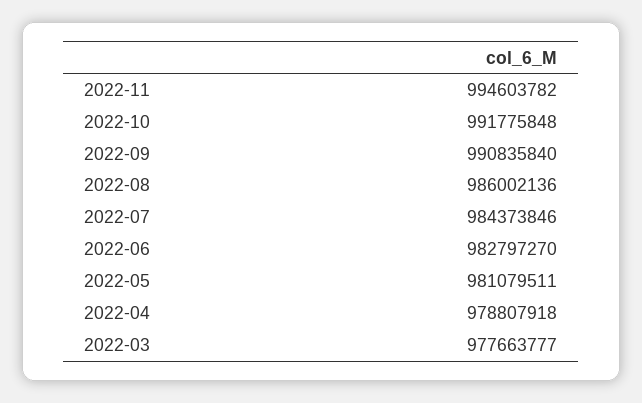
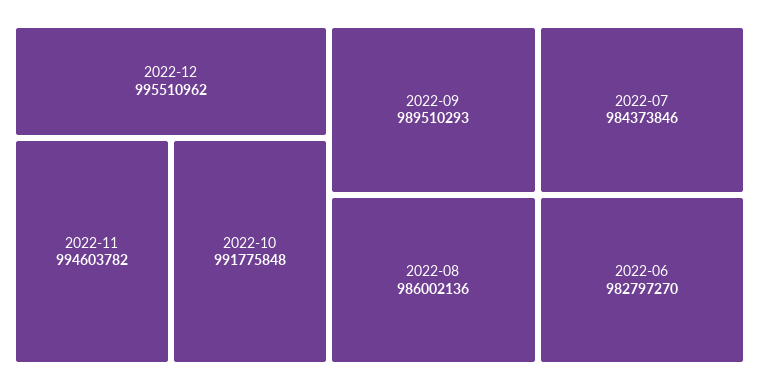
2022-09: 990835840 -> 989510293
2022-05: 981079511 -> none
2022-04: 978807918 -> none
2022-03: 977663777 -> none
2022-12: none -> 995510962

